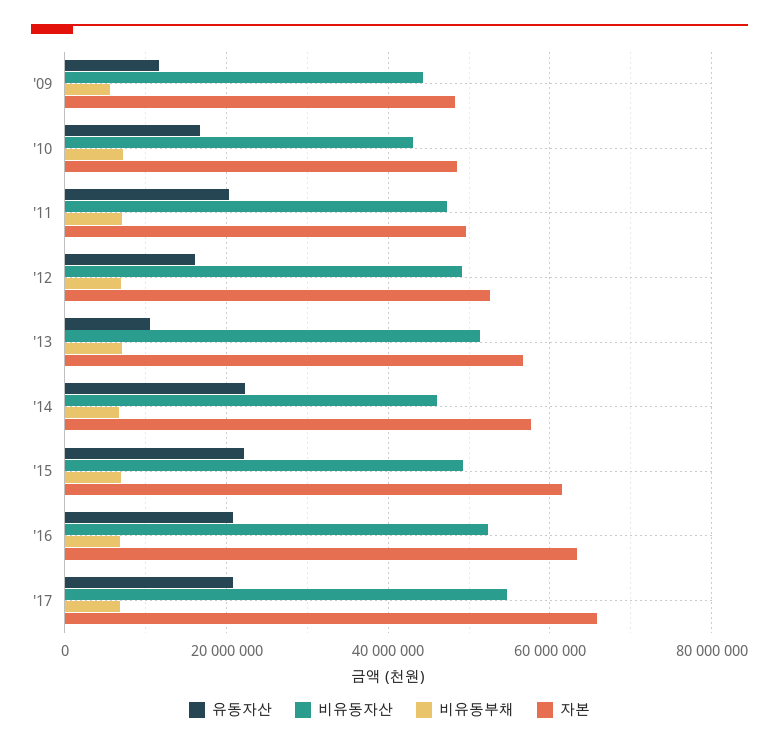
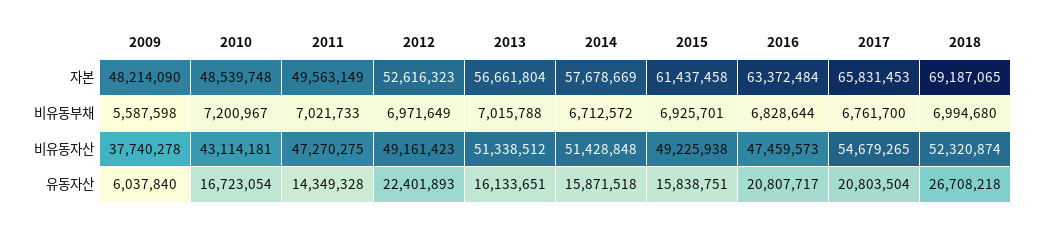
유동자산, '09: 12000000 -> 6037840
비유동자산, '09: 44000000 -> 37740278
유동자산, '11: 20000000 -> 14349328
유동자산, '12: 16000000 -> 22401893
유동자산, '13: 10000000 -> 16133651
유동자산, '14: 22000000 -> 15871518
비유동자산, '14: 46000000 -> 51428848
유동자산, '15: 22000000 -> 15838751
비유동자산, '16: 52000000 -> 47459573
자본, 2018: none -> 69187065
비유동부채, 2018: none -> 6994680
비유동자산, 2018: none -> 52320874
유동자산, 2018: none -> 26708218

